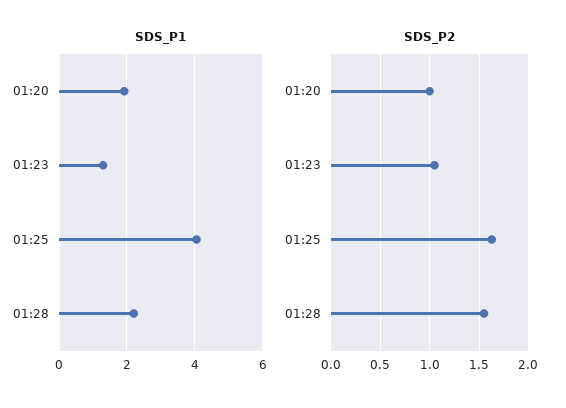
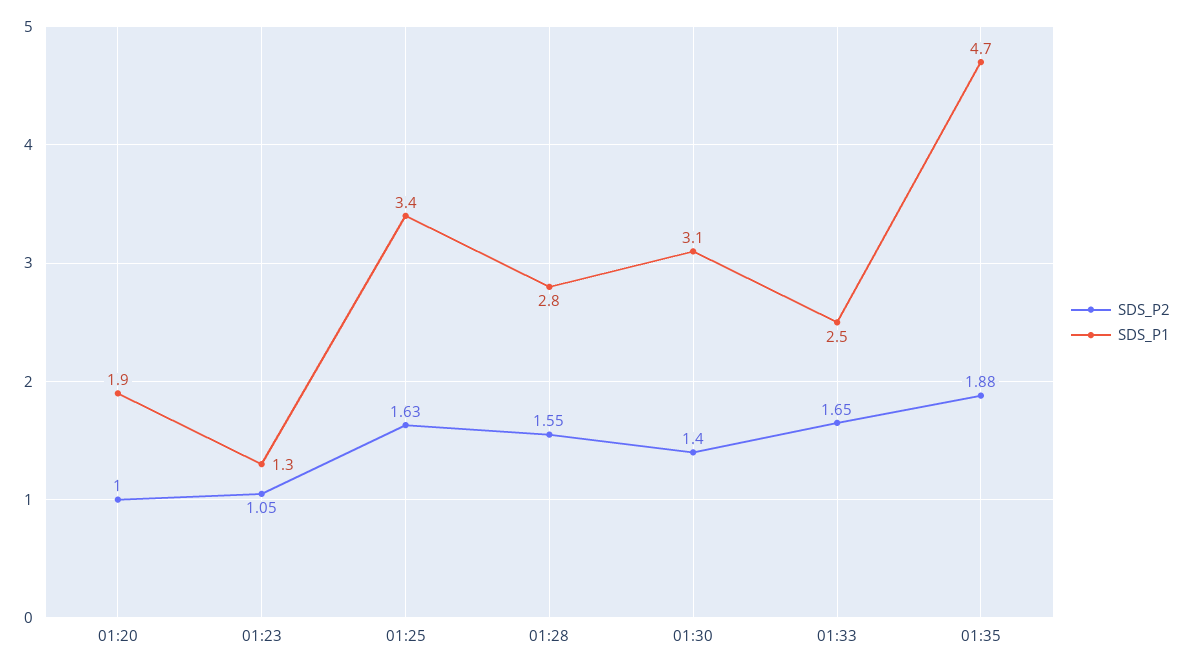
SDS_P1, 01:25: 4 -> 3.4
SDS_P1, 01:28: 2.2 -> 2.8
SDS_P2, 01:30: none -> 1.4
SDS_P1, 01:30: none -> 3.1
SDS_P2, 01:33: none -> 1.65
SDS_P1, 01:33: none -> 2.5
SDS_P2, 01:35: none -> 1.88
SDS_P1, 01:35: none -> 4.7

